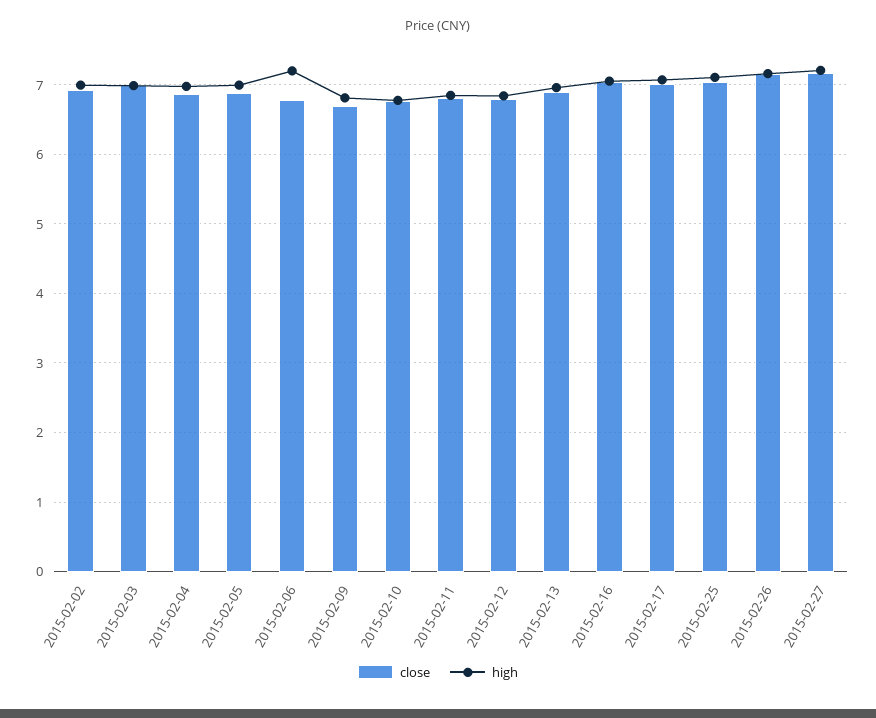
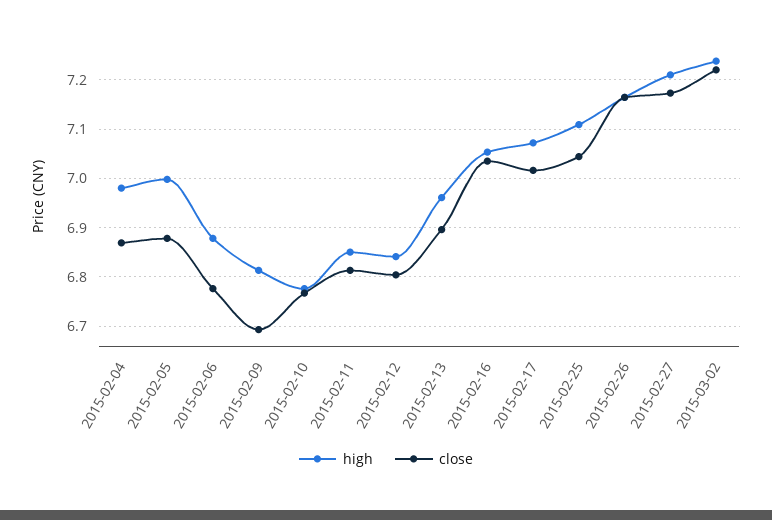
close, 2015-02-02: 6.9 -> none
high, 2015-02-02: 7 -> none
close, 2015-02-03: 7 -> none
high, 2015-02-03: 7 -> none
high, 2015-02-06: 7.2 -> 6.88
high, 2015-03-02: none -> 7.24
close, 2015-03-02: none -> 7.22

